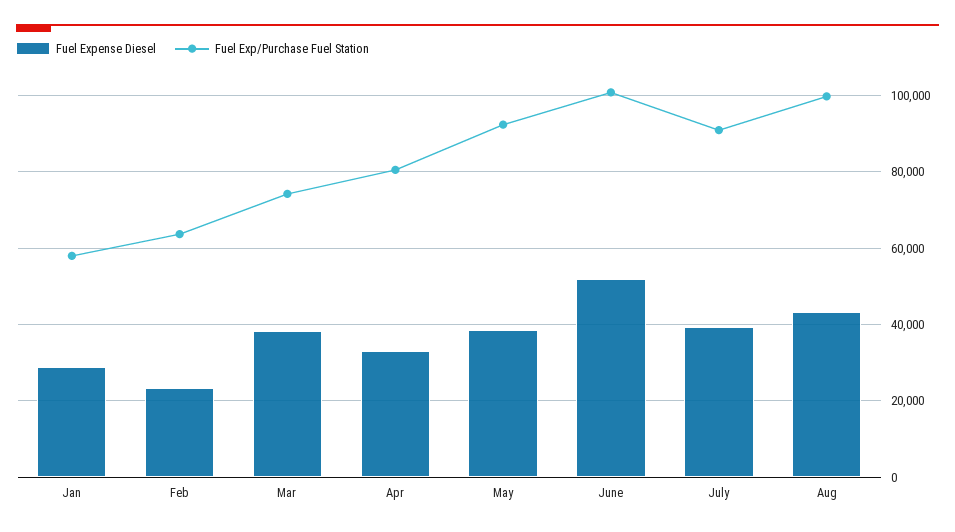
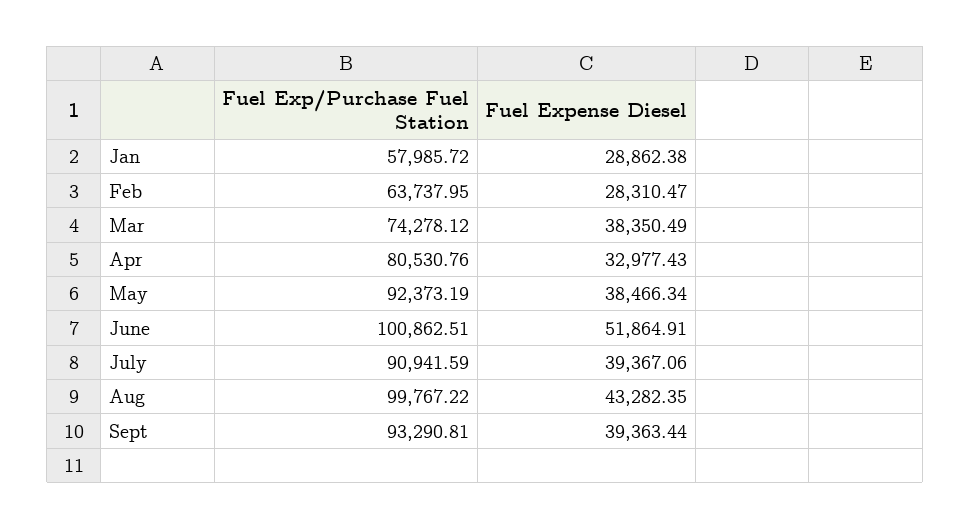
Fuel Expense Diesel, Feb: 24000 -> 28310.47
Fuel Exp/Purchase Fuel Station, Sept: none -> 93290.81
Fuel Expense Diesel, Sept: none -> 39363.44

